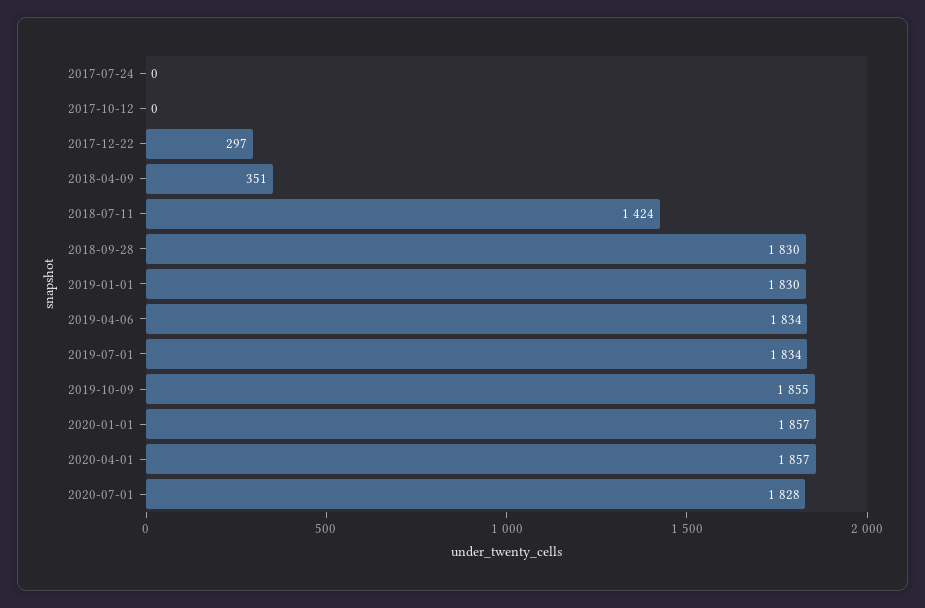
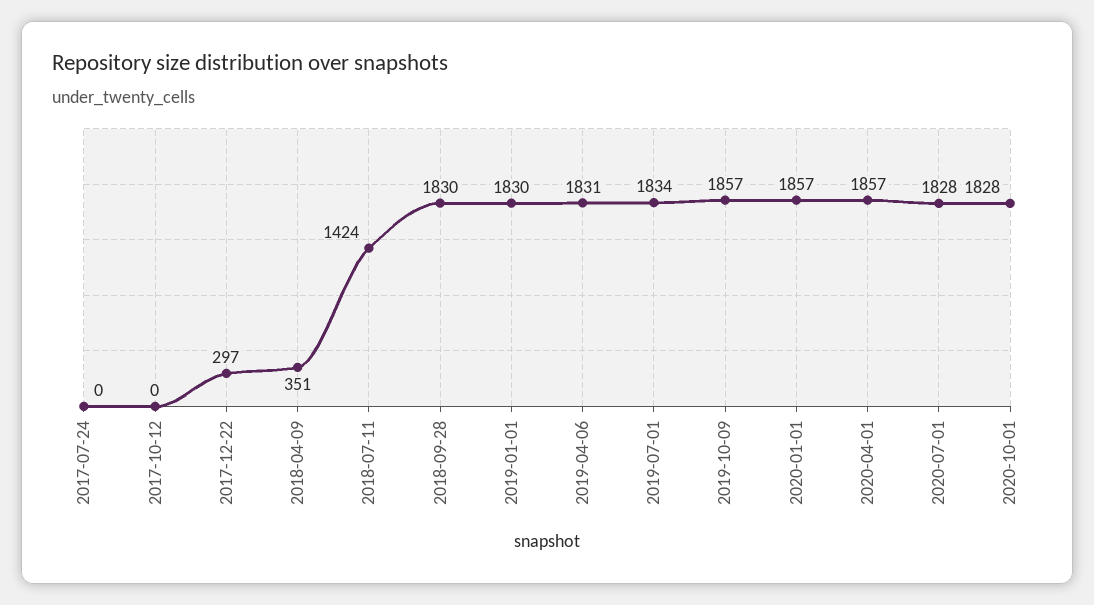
2019-04-06: 1834 -> 1831
2019-10-09: 1855 -> 1857
2020-10-01: none -> 1828

